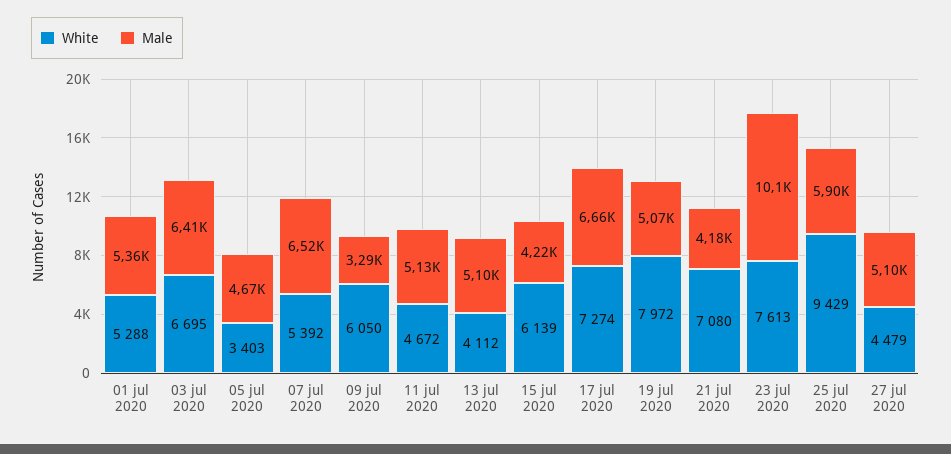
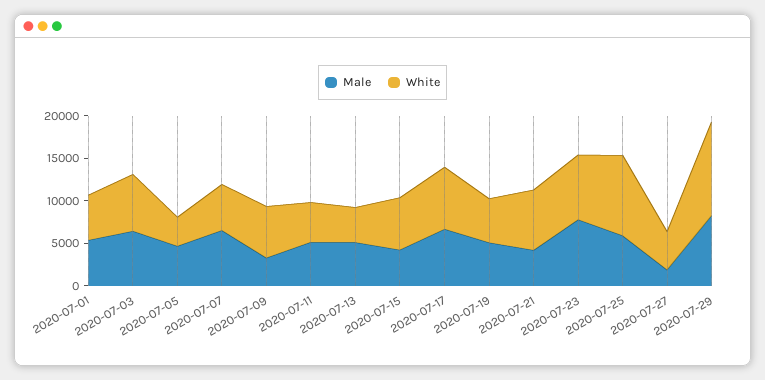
White, 19 jul 2020: 7972 -> 5000
Male, 23 jul 2020: 10100 -> 8000
Male, 27 jul 2020: 5100 -> 2000
Male, 2020-07-29: none -> 8000
White, 2020-07-29: none -> 11000

